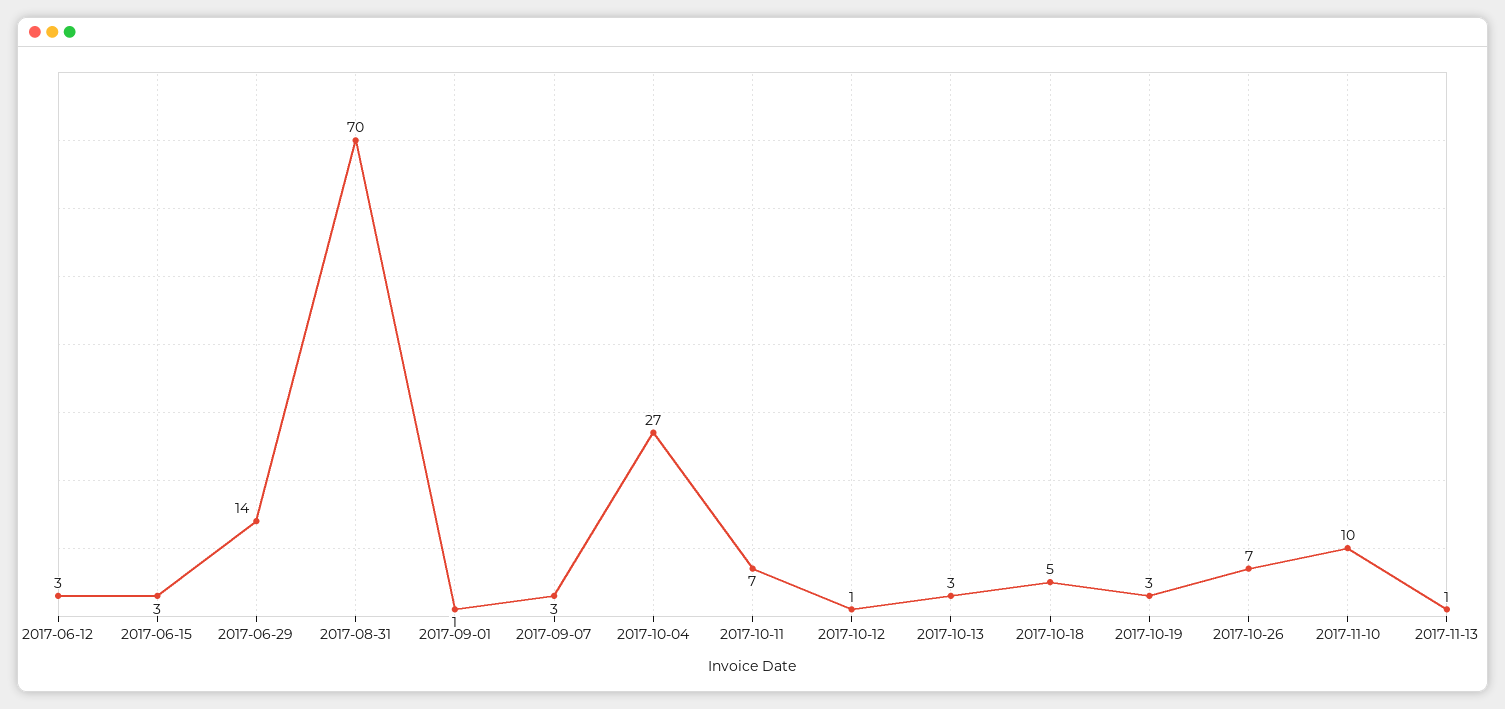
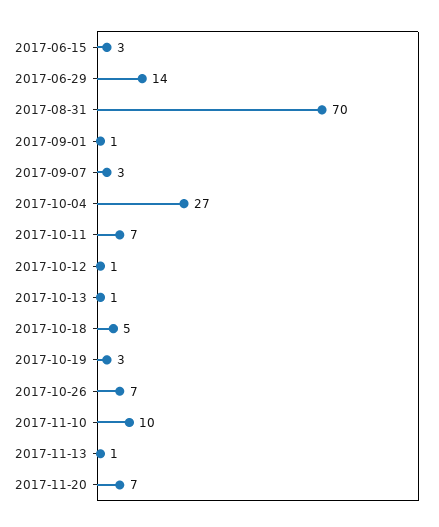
2017-06-12: 3 -> none
2017-10-13: 3 -> 1
2017-11-20: none -> 7

